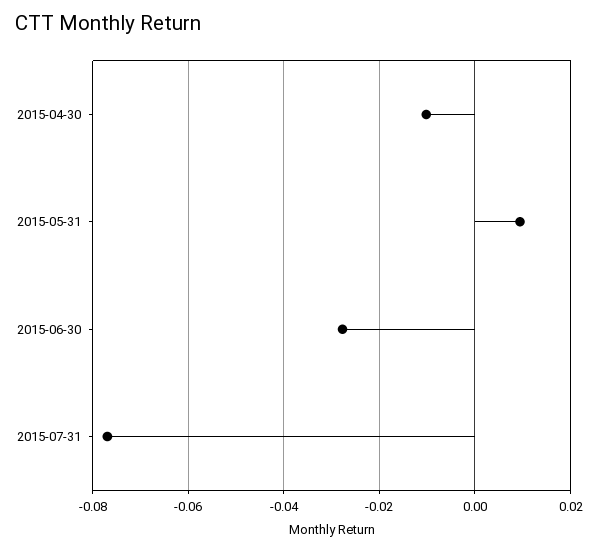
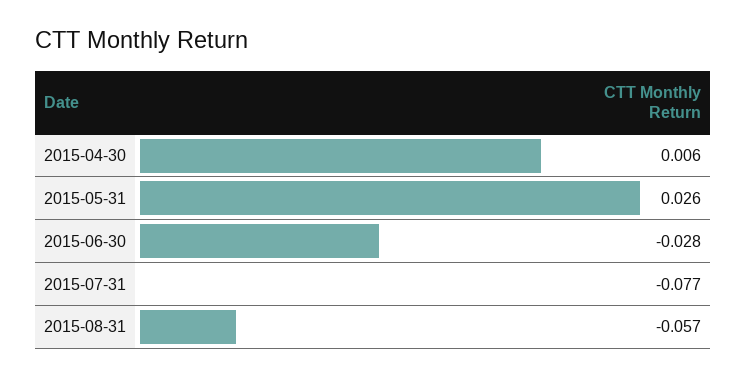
2015-04-30: -0.01 -> 0.006
2015-05-31: 0.01 -> 0.026
2015-08-31: none -> -0.057

